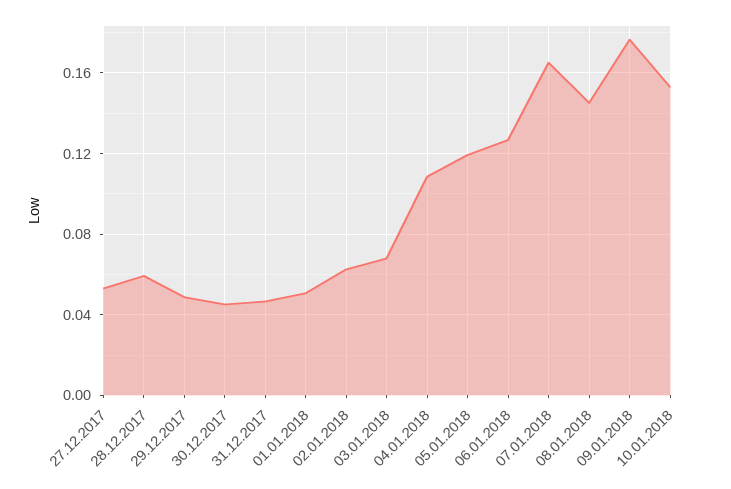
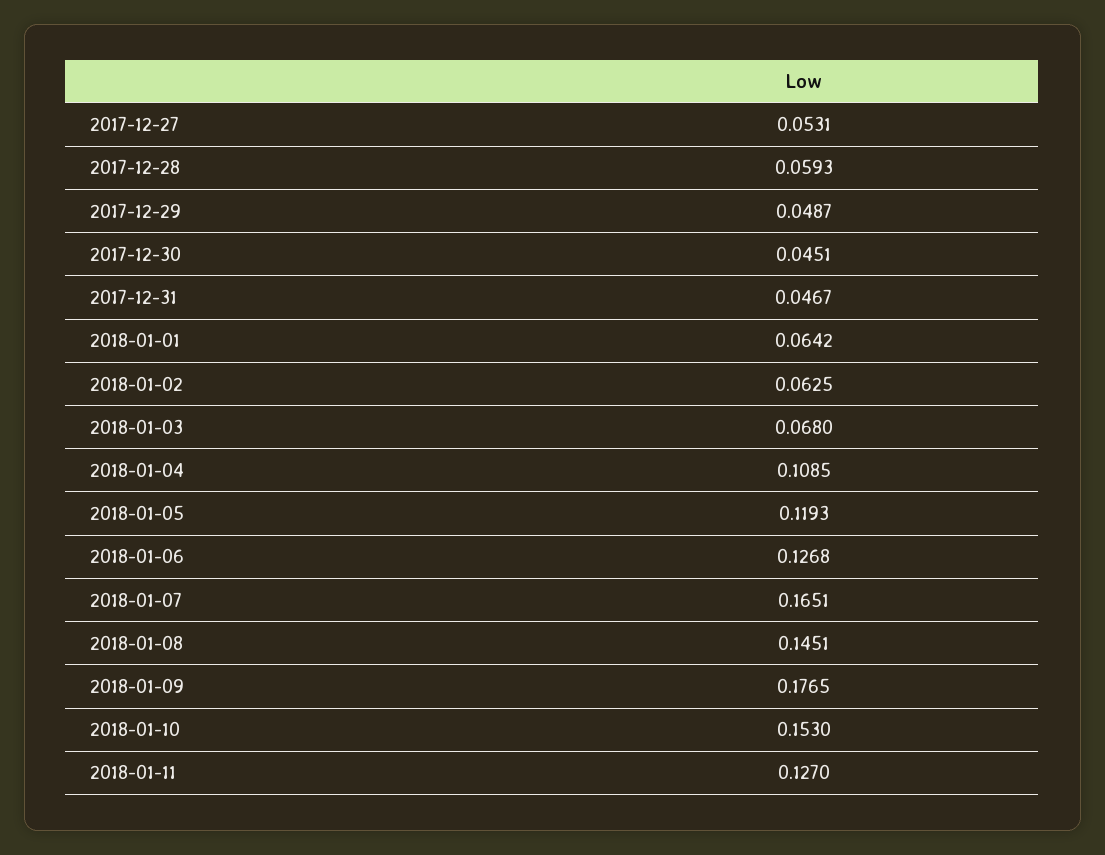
01.01.2018: 0.05 -> 0.0642
2018-01-11: none -> 0.127

